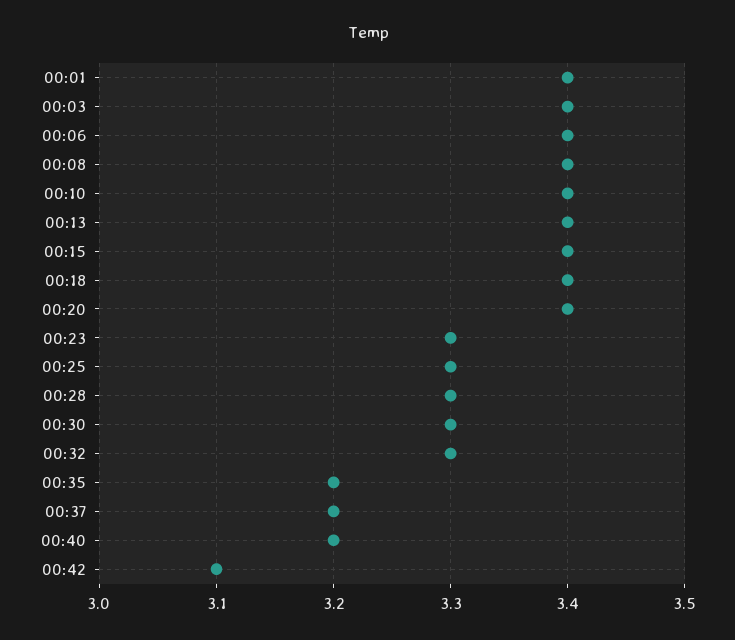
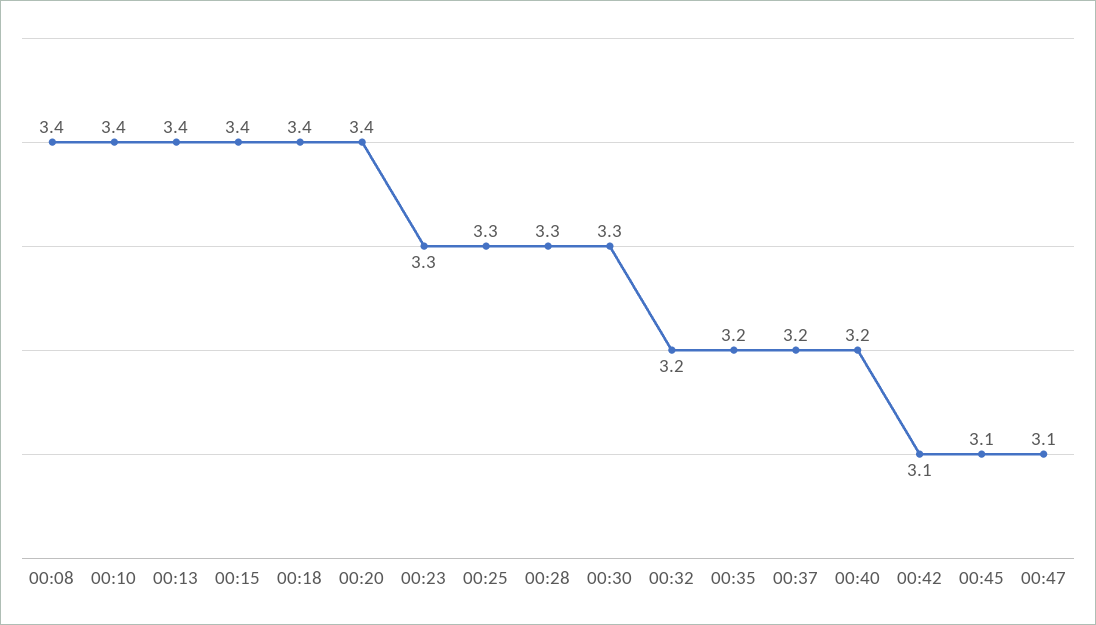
00:01: 3.4 -> none
00:03: 3.4 -> none
00:06: 3.4 -> none
00:32: 3.3 -> 3.2
00:45: none -> 3.1
00:47: none -> 3.1

